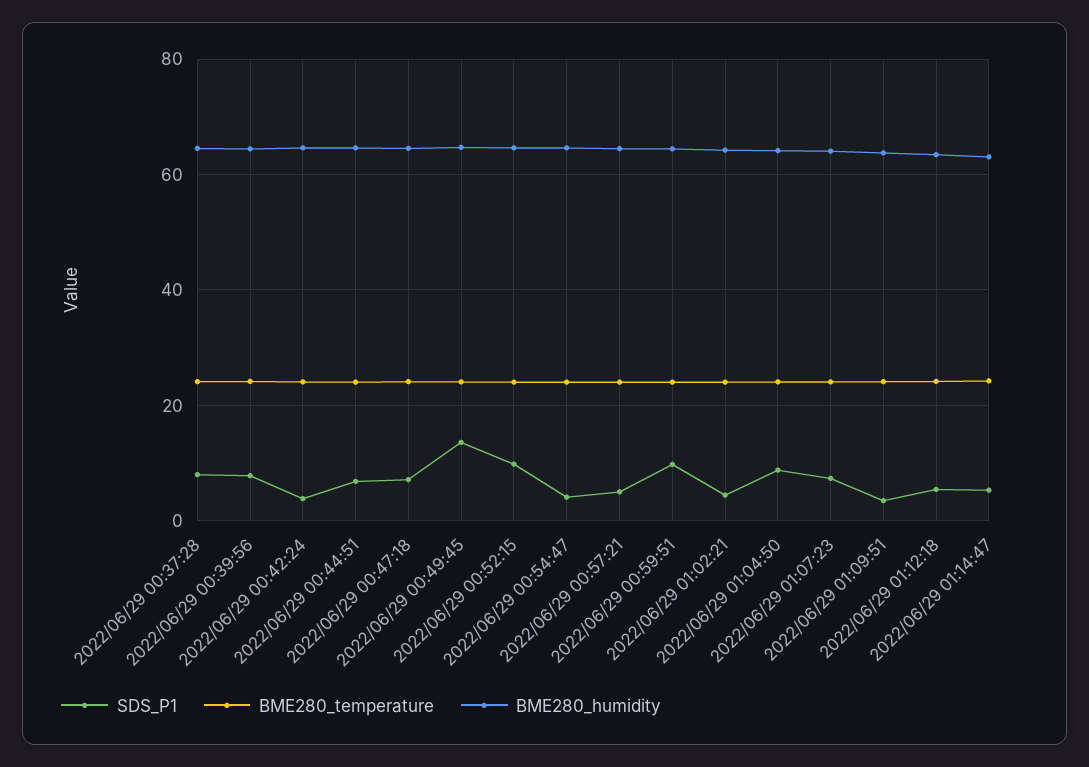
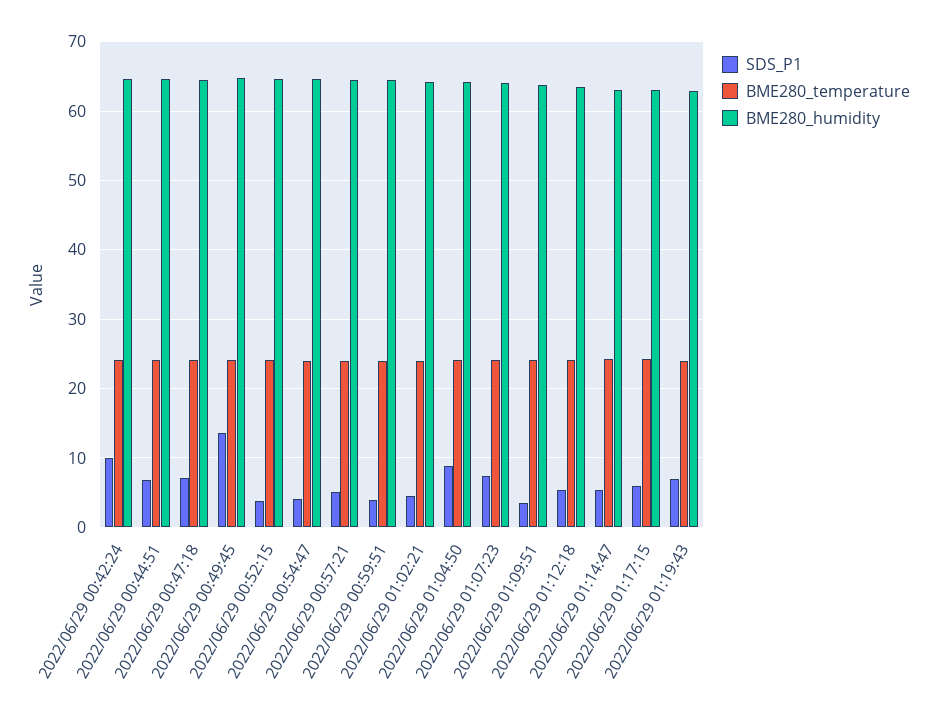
SDS_P1, 2022/06/29 00:37:28: 8 -> none
BME280_temperature, 2022/06/29 00:37:28: 24 -> none
BME280_humidity, 2022/06/29 00:37:28: 64 -> none
SDS_P1, 2022/06/29 00:39:56: 8 -> none
BME280_temperature, 2022/06/29 00:39:56: 24 -> none
BME280_humidity, 2022/06/29 00:39:56: 64 -> none
SDS_P1, 2022/06/29 00:42:24: 4 -> 10
SDS_P1, 2022/06/29 00:52:15: 10 -> 4
SDS_P1, 2022/06/29 00:59:51: 10 -> 4
SDS_P1, 2022/06/29 01:17:15: none -> 6
BME280_temperature, 2022/06/29 01:17:15: none -> 24
BME280_humidity, 2022/06/29 01:17:15: none -> 63
SDS_P1, 2022/06/29 01:19:43: none -> 7
BME280_temperature, 2022/06/29 01:19:43: none -> 24
BME280_humidity, 2022/06/29 01:19:43: none -> 63

